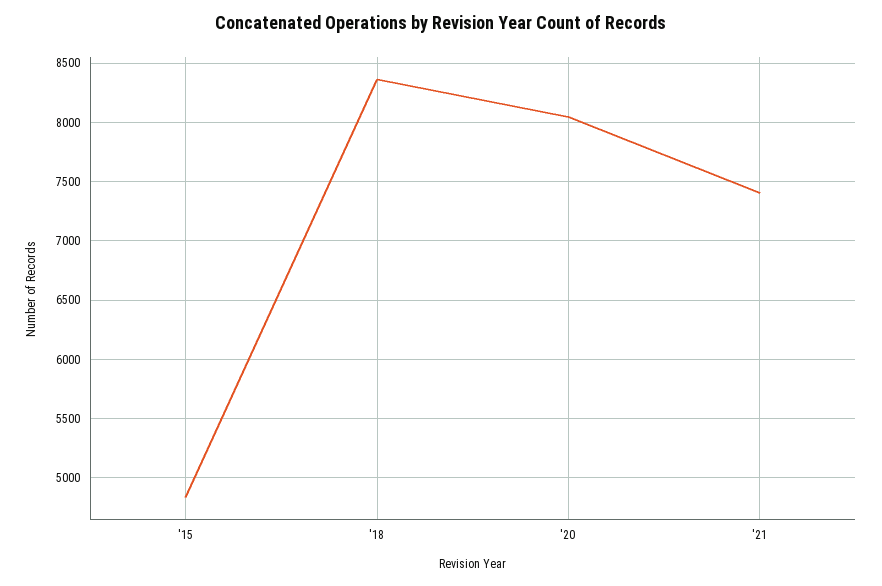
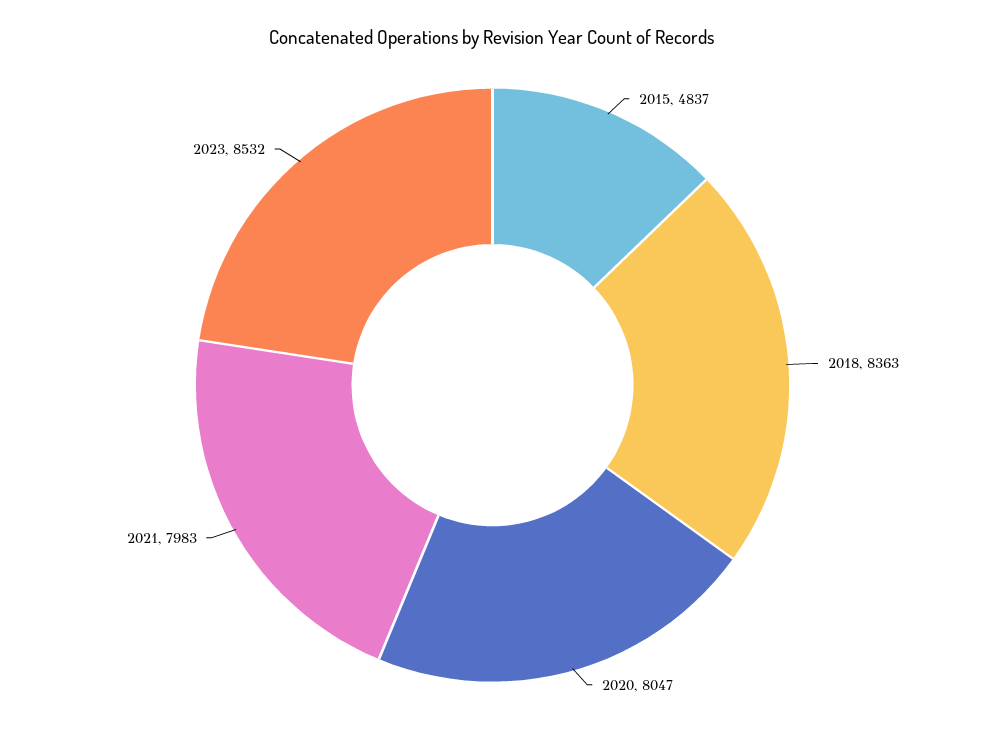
'21: 7400 -> 7983
2023: none -> 8532

